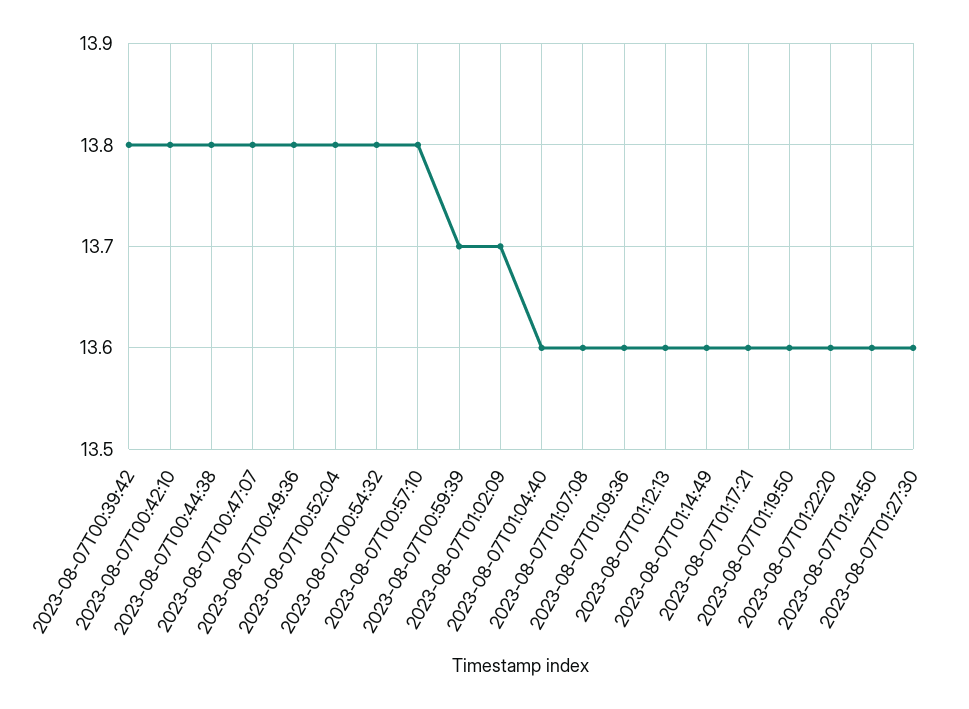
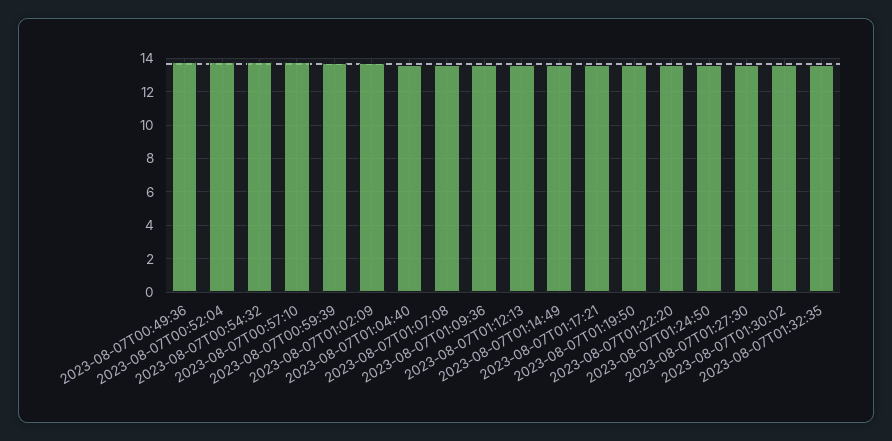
2023-08-07T00:39:42: 13.8 -> none
2023-08-07T00:42:10: 13.8 -> none
2023-08-07T00:44:38: 13.8 -> none
2023-08-07T00:47:07: 13.8 -> none
2023-08-07T01:30:02: none -> 13.5
2023-08-07T01:32:35: none -> 13.5

